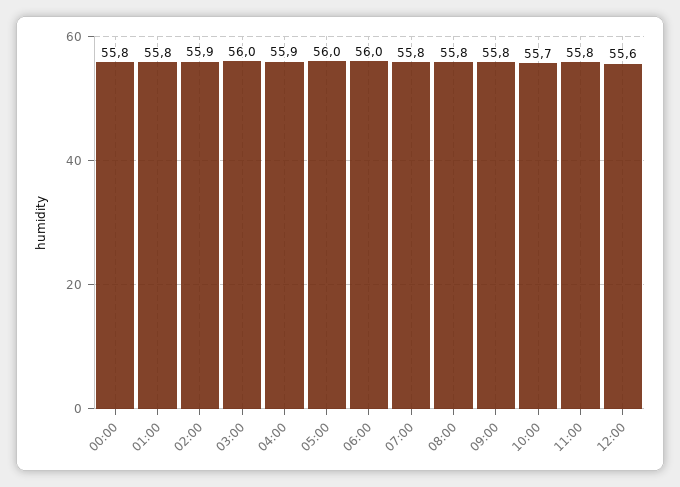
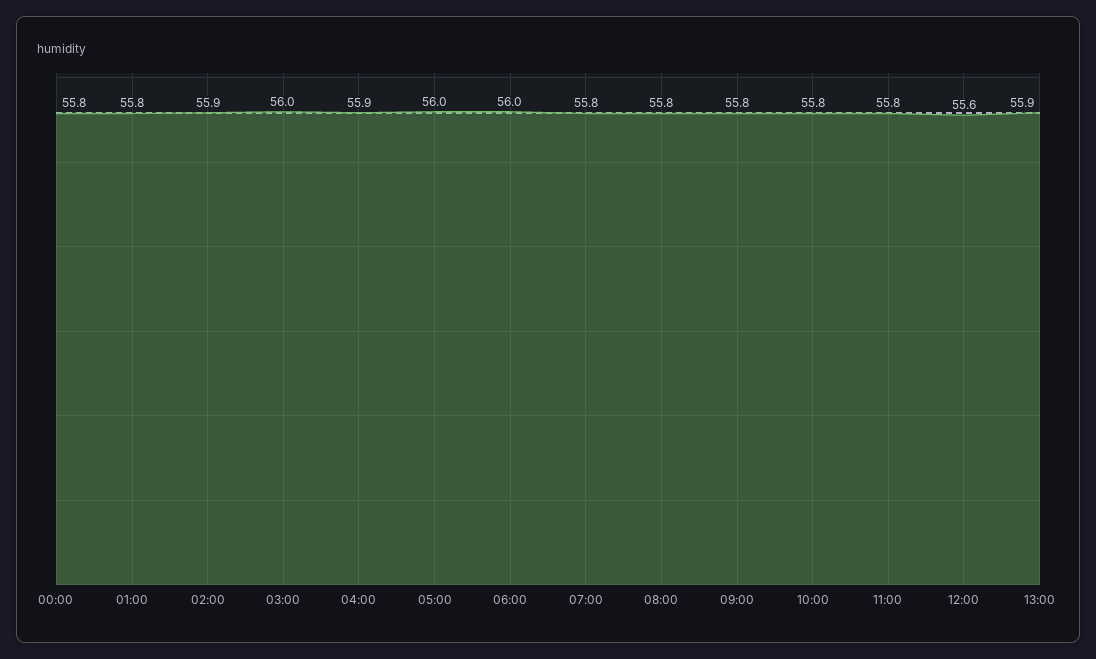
10:00: 55.7 -> 55.8
13:00: none -> 55.9

